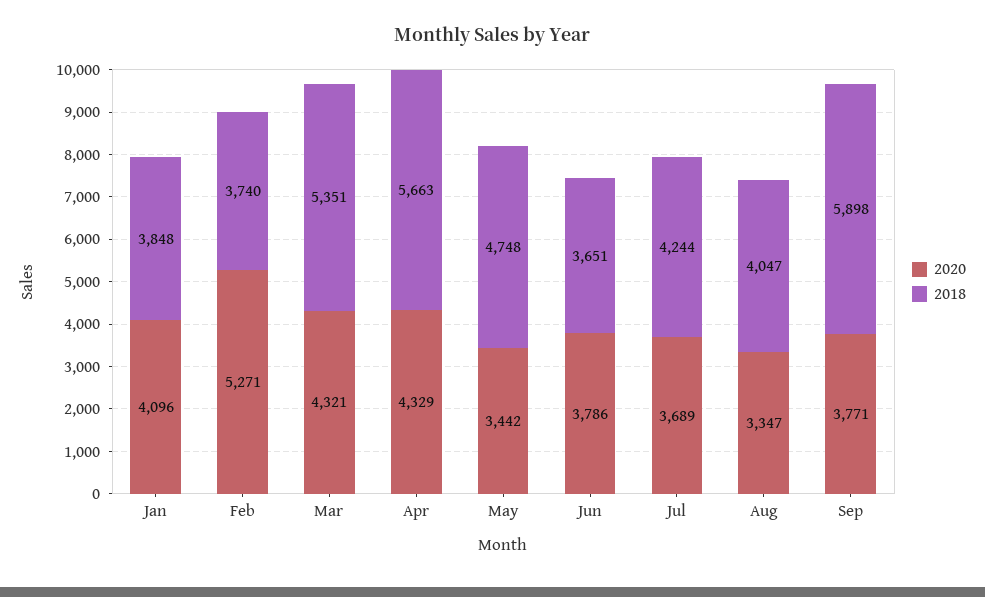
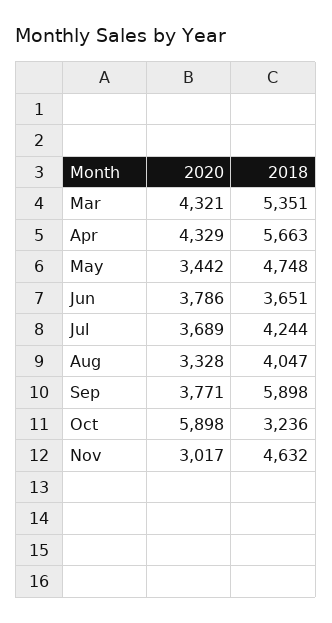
2020, Jan: 4096 -> none
2018, Jan: 3848 -> none
2020, Feb: 5271 -> none
2018, Feb: 3740 -> none
2020, Aug: 3347 -> 3328
2020, Oct: none -> 5898
2018, Oct: none -> 3236
2020, Nov: none -> 3017
2018, Nov: none -> 4632

